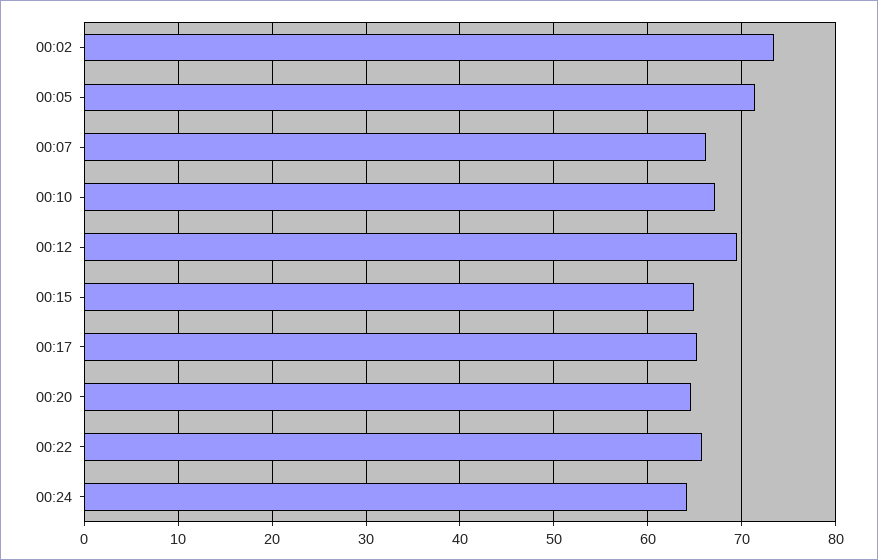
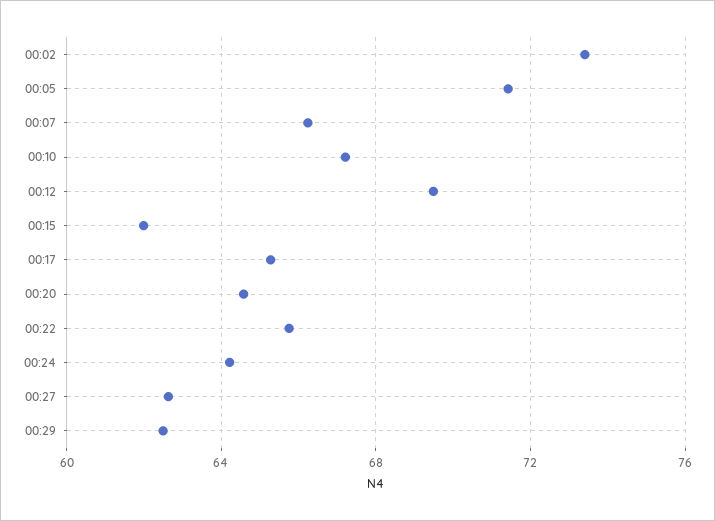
00:15: 65 -> 62
00:27: none -> 62.5
00:29: none -> 62.5

